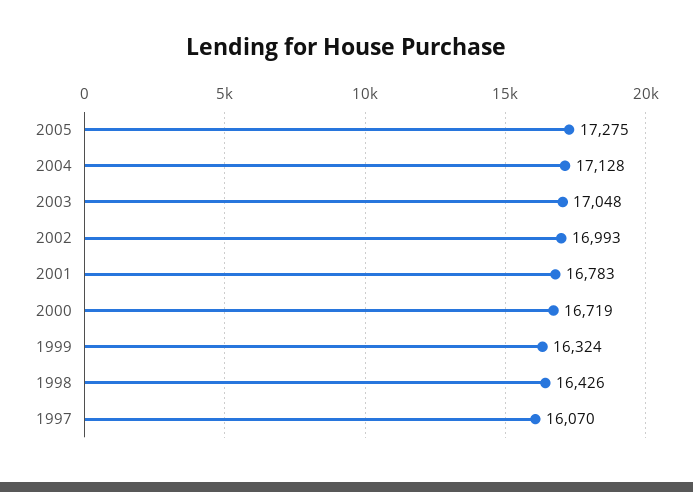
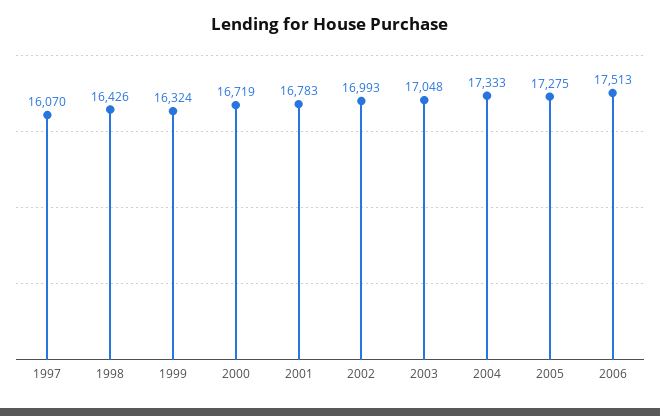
2004: 17128 -> 17333
2006: none -> 17513

